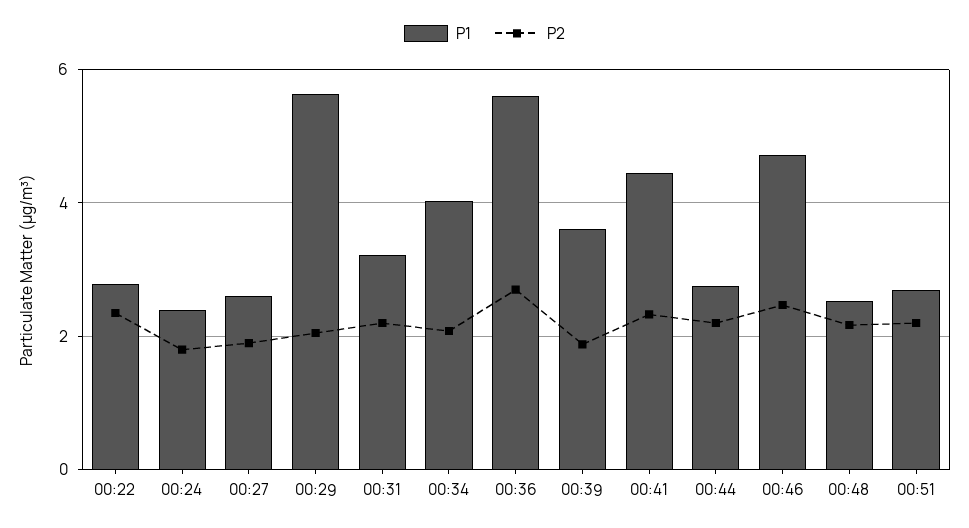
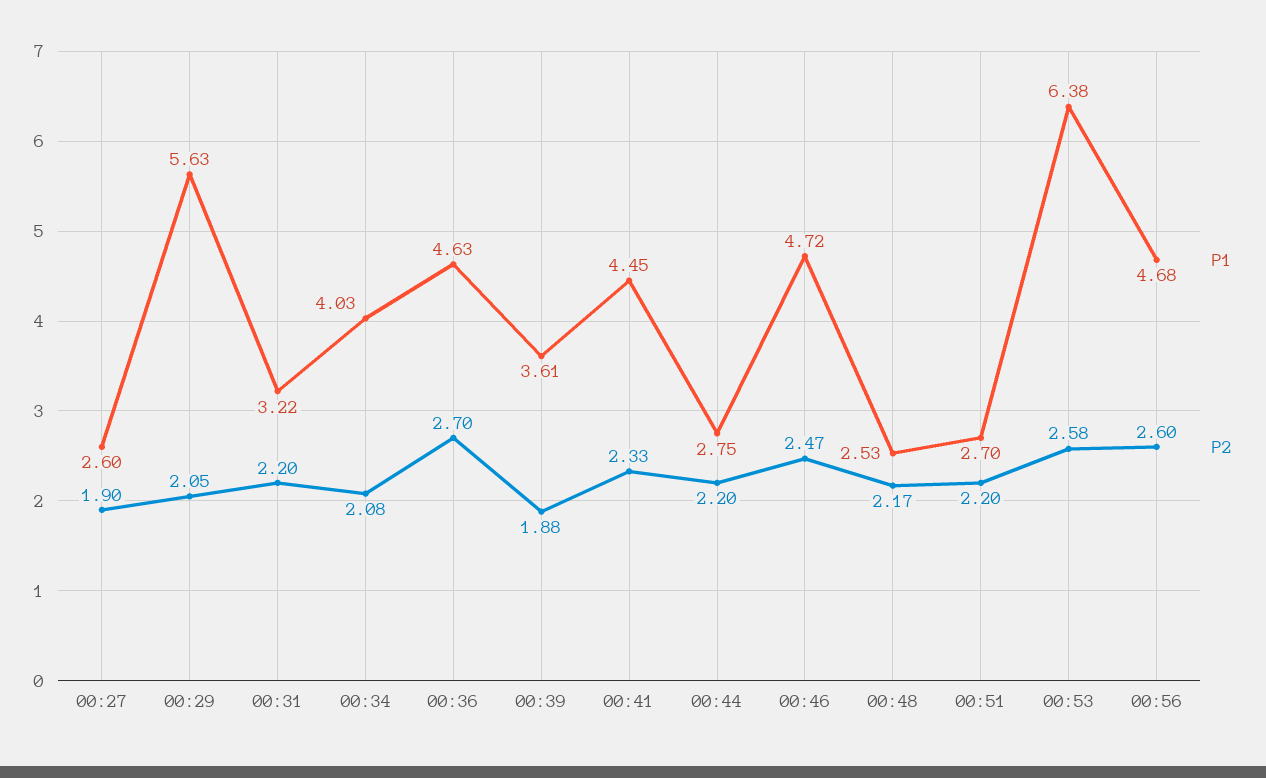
P1, 00:22: 2.8 -> none
P2, 00:22: 2.4 -> none
P1, 00:24: 2.4 -> none
P2, 00:24: 1.8 -> none
P1, 00:36: 5.6 -> 4.63
P1, 00:53: none -> 6.38
P2, 00:53: none -> 2.58
P1, 00:56: none -> 4.68
P2, 00:56: none -> 2.6

